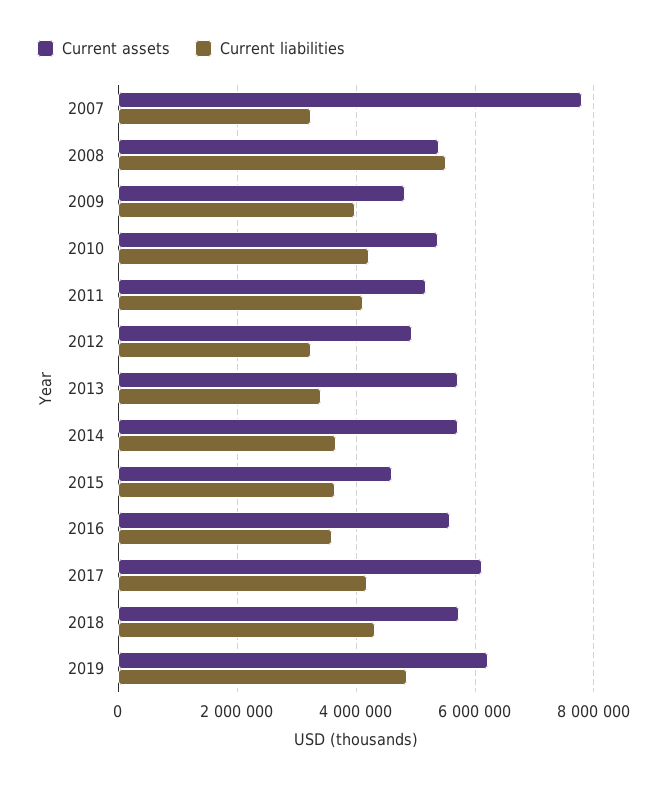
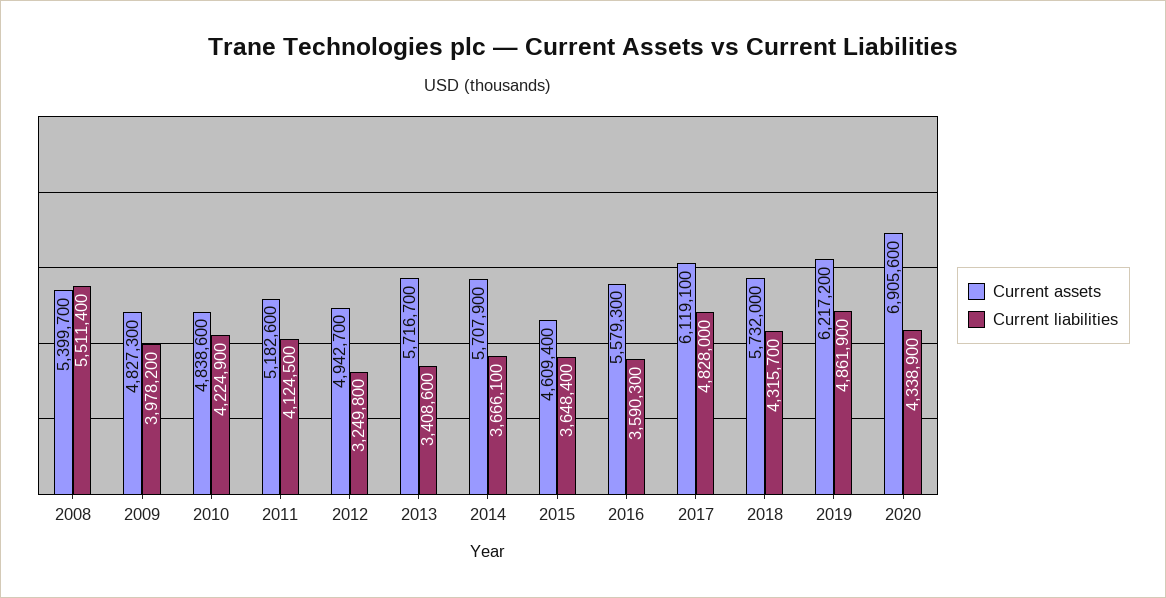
Current assets, 2007: 7800000 -> none
Current liabilities, 2007: 3200000 -> none
Current assets, 2010: 5400000 -> 4838600
Current liabilities, 2017: 4200000 -> 4828000
Current assets, 2020: none -> 6905600
Current liabilities, 2020: none -> 4338900

